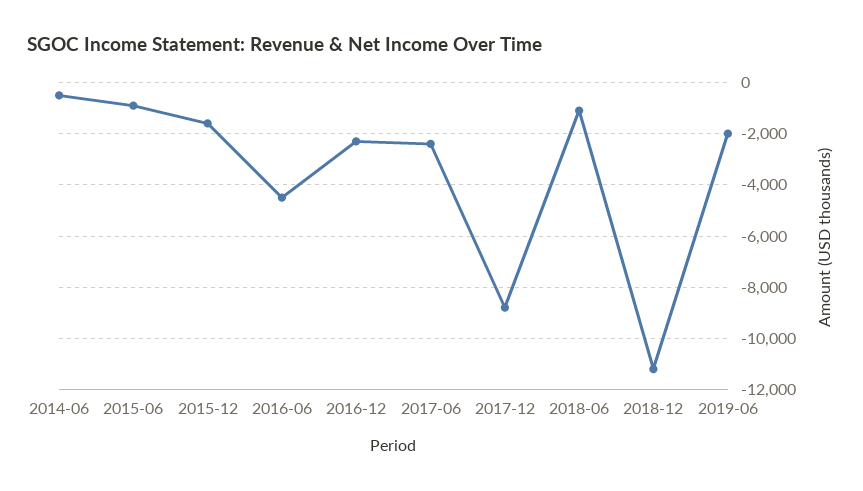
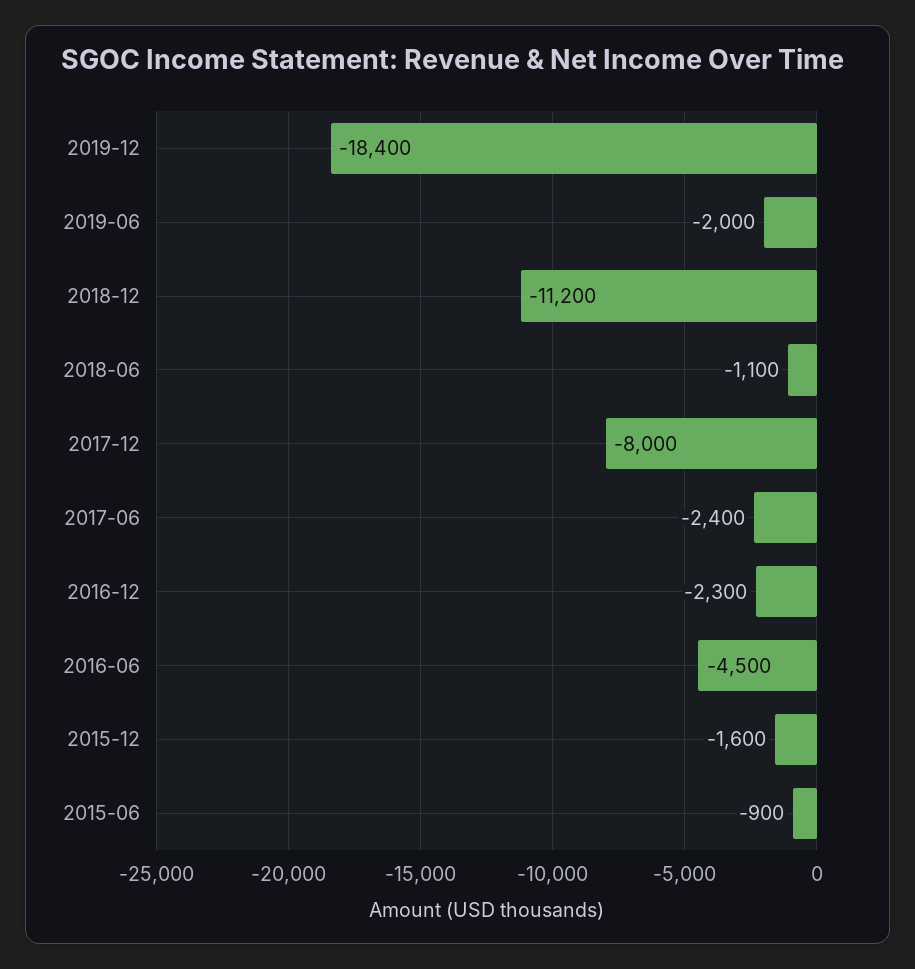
2014-06: -500 -> none
2017-12: -8750 -> -8000
2019-12: none -> -18400

